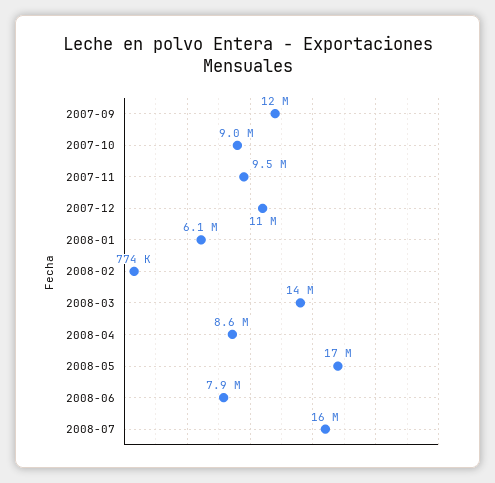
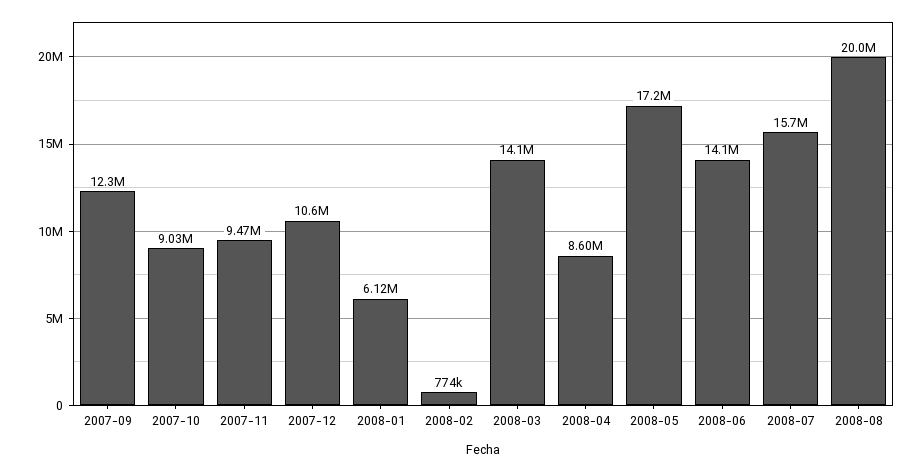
2008-06: 7900000 -> 14100000
2008-08: none -> 20000000

